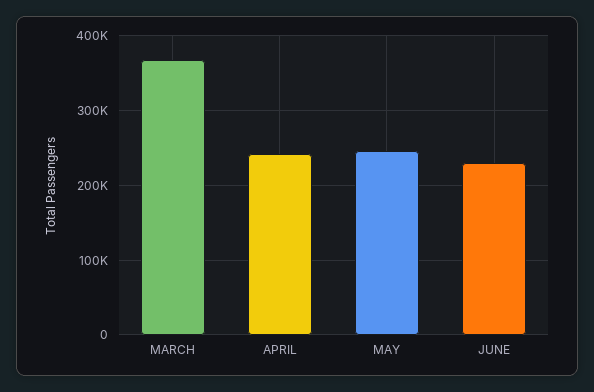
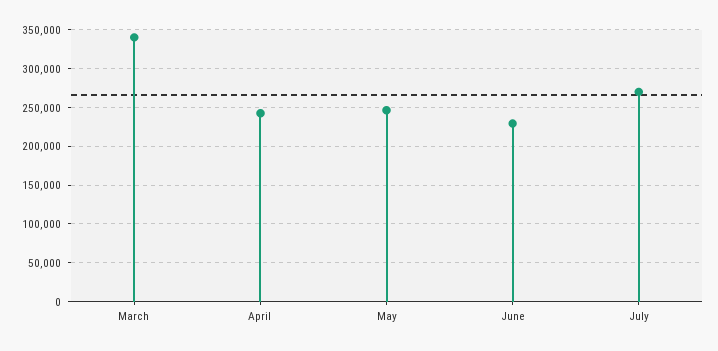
MARCH: 370000 -> 340000
July: none -> 270000

